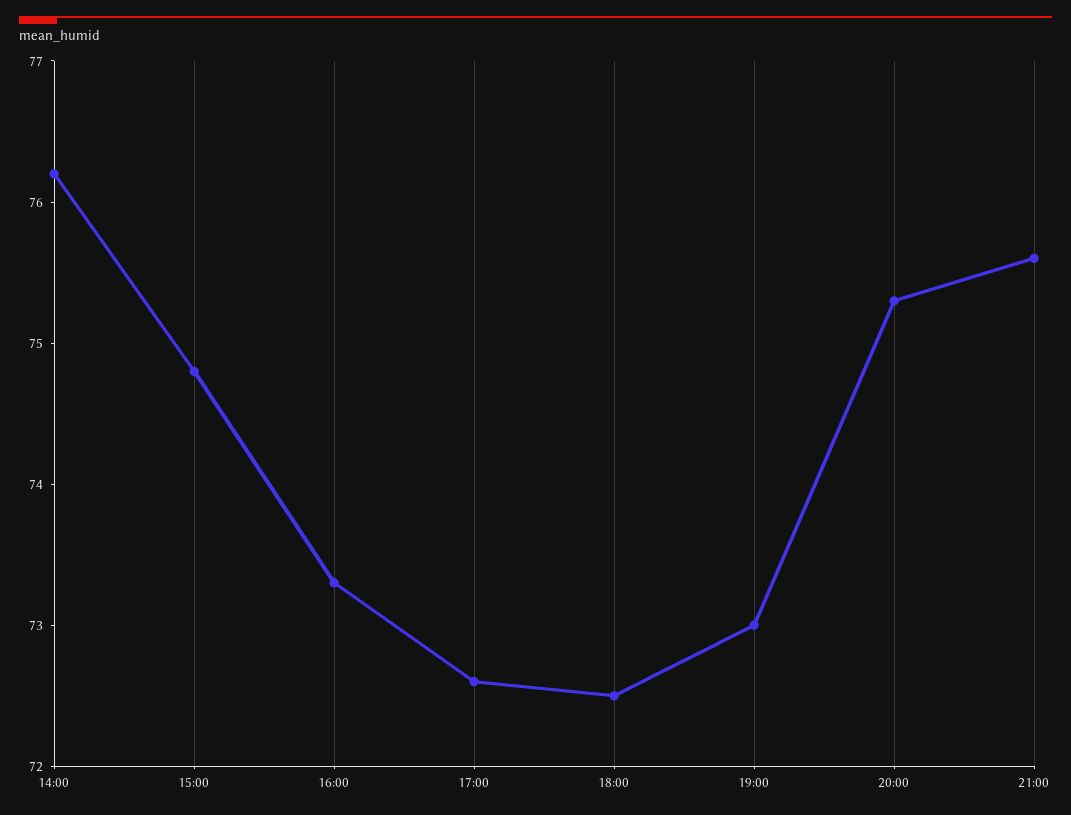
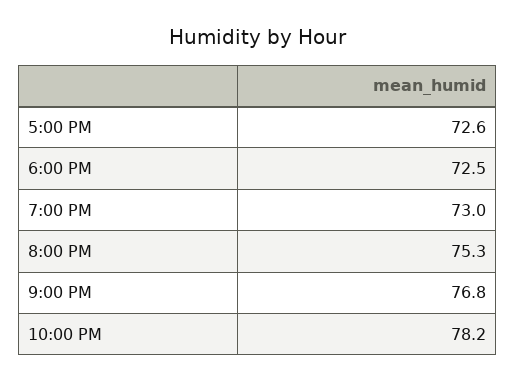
14:00: 76.2 -> none
15:00: 74.8 -> none
16:00: 73.3 -> none
21:00: 75.6 -> 76.8
10:00 PM: none -> 78.2

